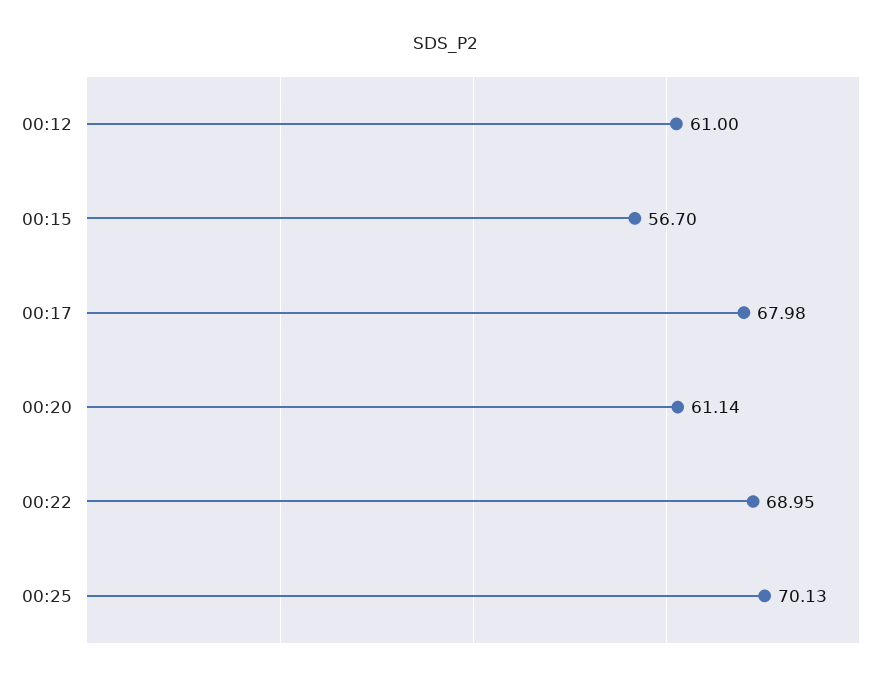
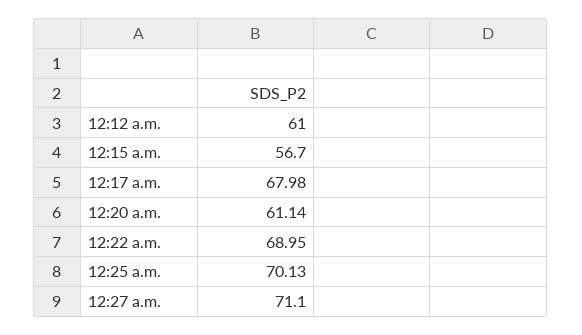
12:27 a.m.: none -> 71.1

